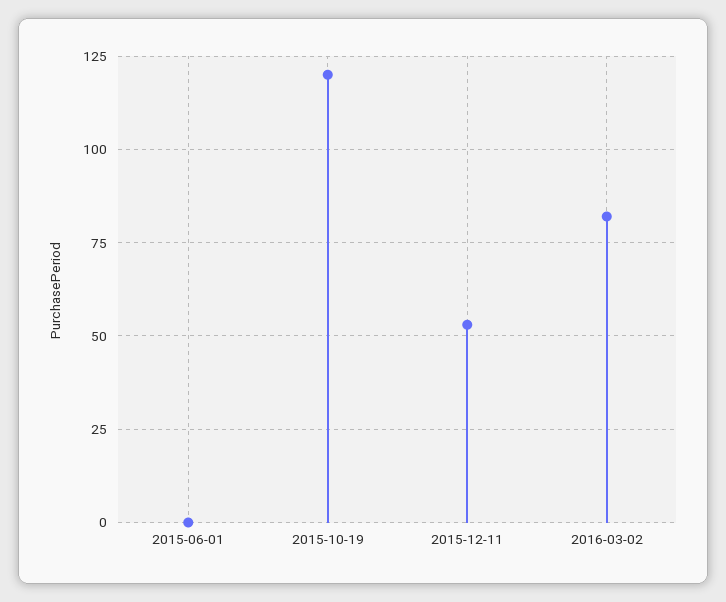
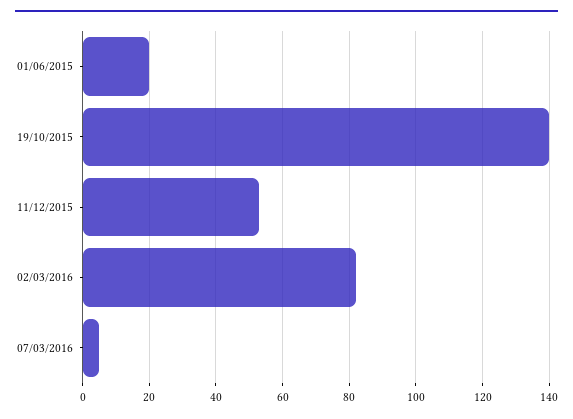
2015-06-01: 0 -> 20
2015-10-19: 120 -> 140
07/03/2016: none -> 5

